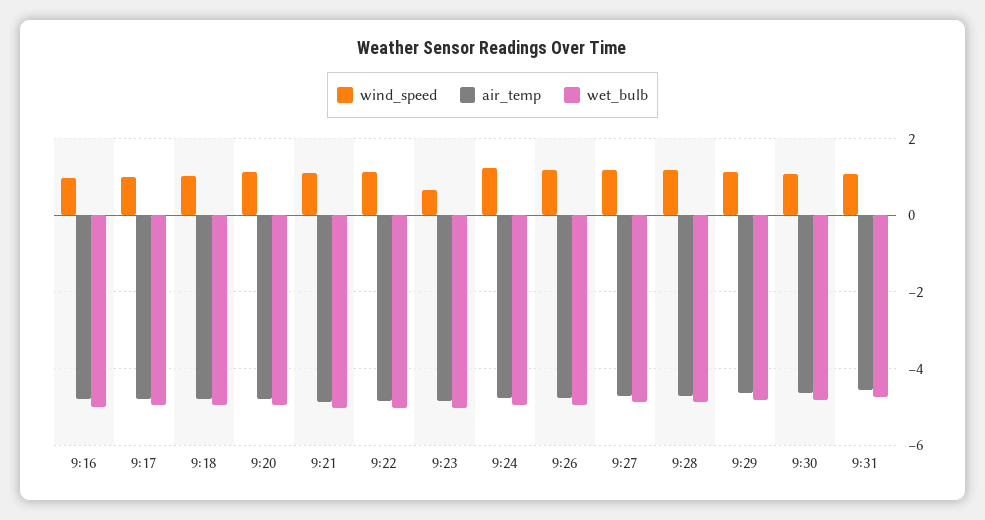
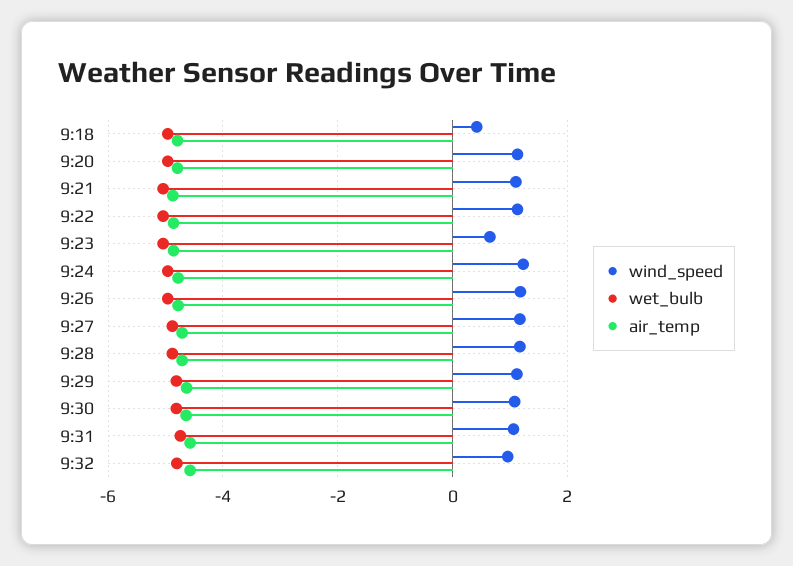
wind_speed, 9:16: 1 -> none
air_temp, 9:16: -4.8 -> none
wet_bulb, 9:16: -5 -> none
wind_speed, 9:17: 1 -> none
air_temp, 9:17: -4.8 -> none
wet_bulb, 9:17: -5 -> none
wind_speed, 9:18: 1 -> 0.4
wind_speed, 9:32: none -> 1
wet_bulb, 9:32: none -> -4.8
air_temp, 9:32: none -> -4.6

